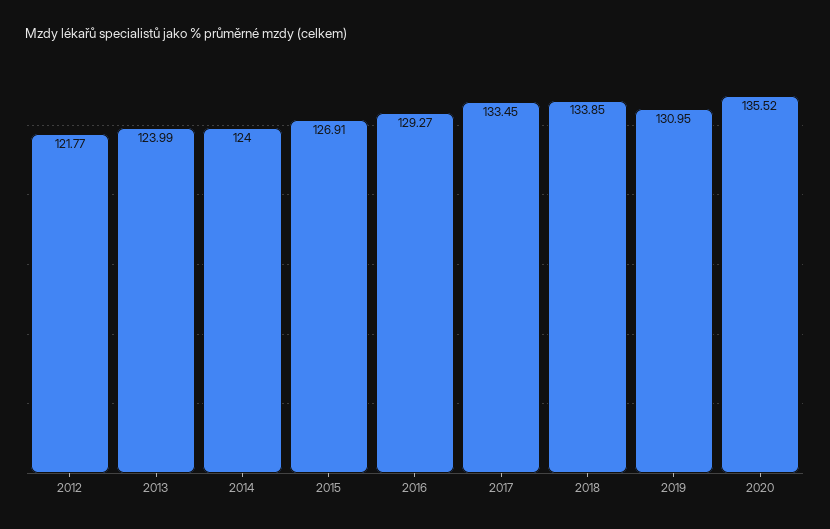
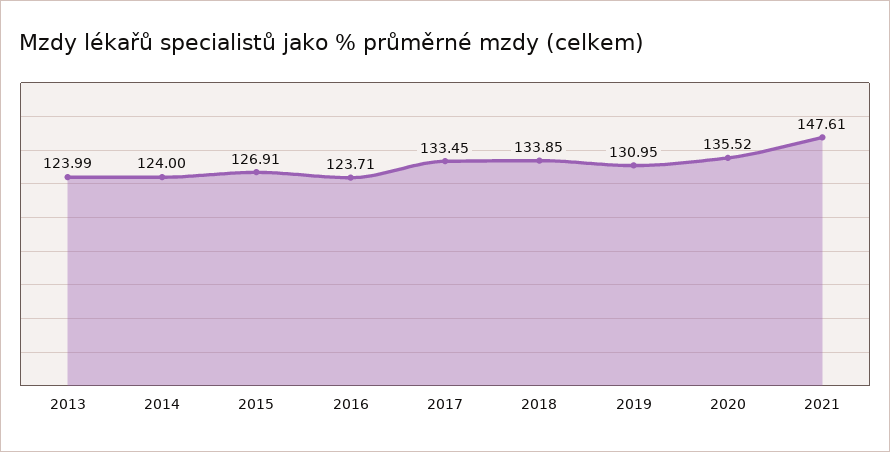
2012: 121.77 -> none
2016: 129.27 -> 123.71
2021: none -> 147.61

